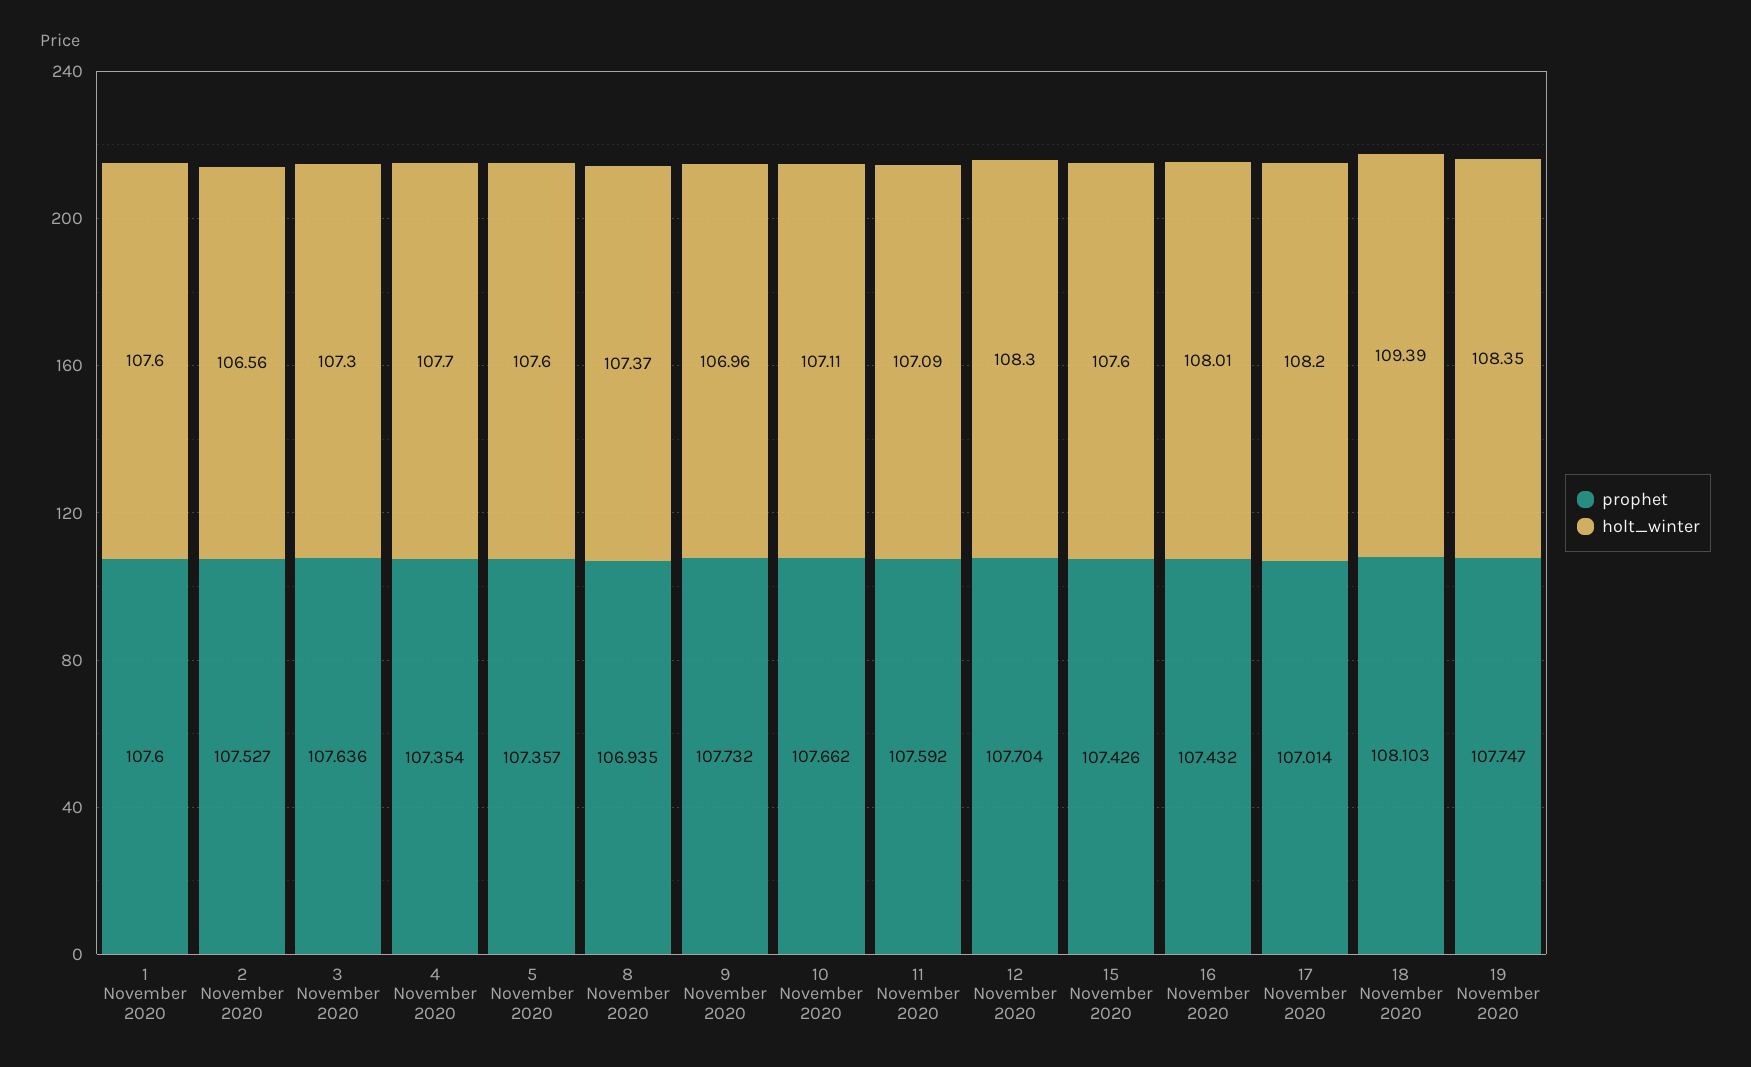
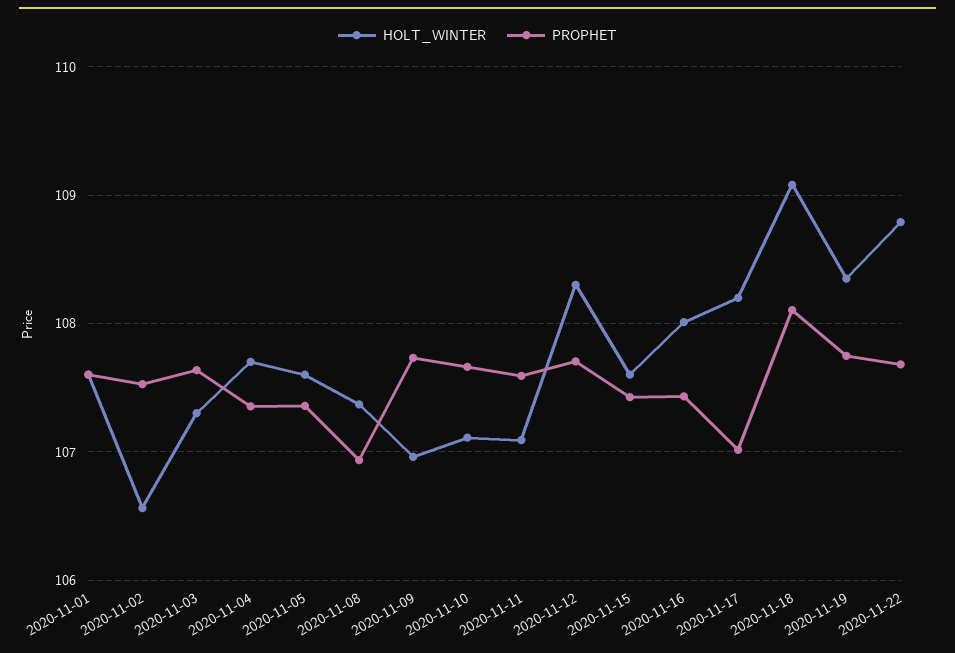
holt_winter, 18 November 2020: 109.39 -> 109.1
holt_winter, 2020-11-22: none -> 108.8
prophet, 2020-11-22: none -> 107.7

